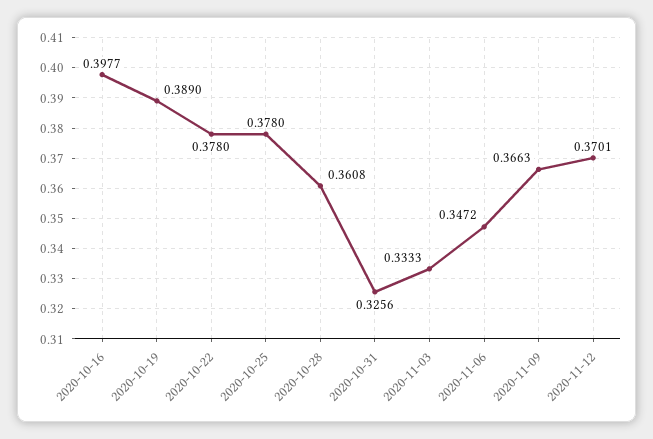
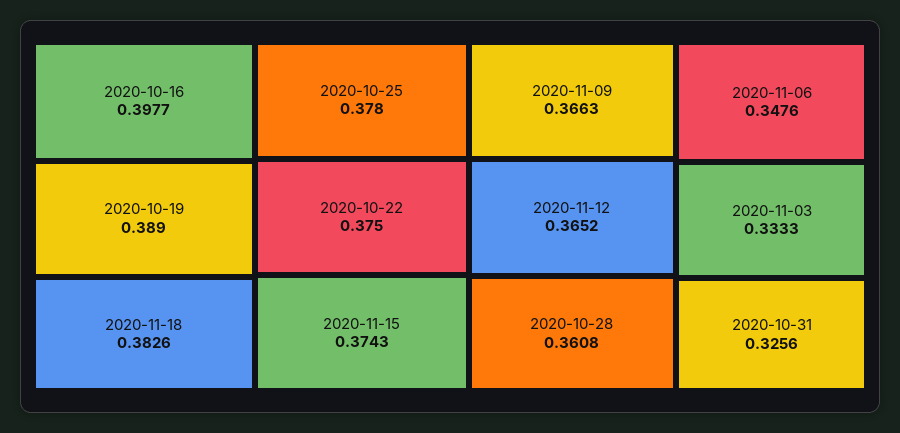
2020-10-22: 0.378 -> 0.375
2020-11-06: 0.3472 -> 0.3476
2020-11-12: 0.3701 -> 0.3652
2020-11-18: none -> 0.3826
2020-11-15: none -> 0.3743

